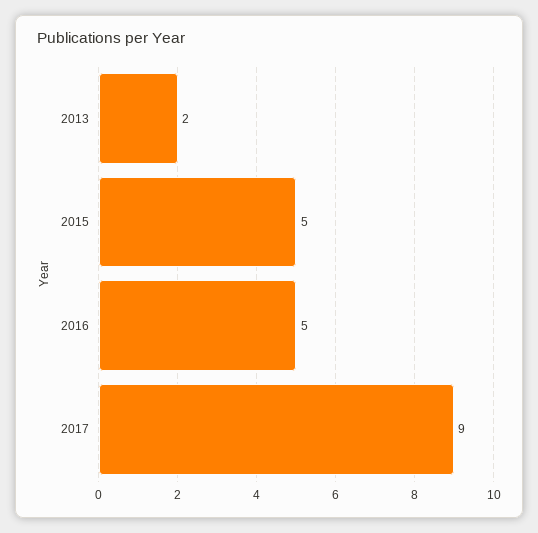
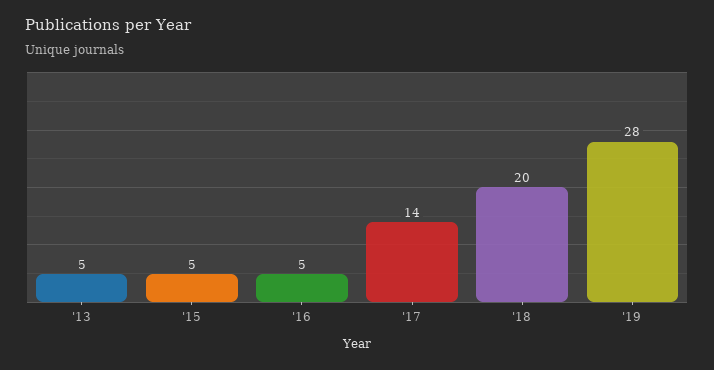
2013: 2 -> 5
2017: 9 -> 14
'18: none -> 20
'19: none -> 28

